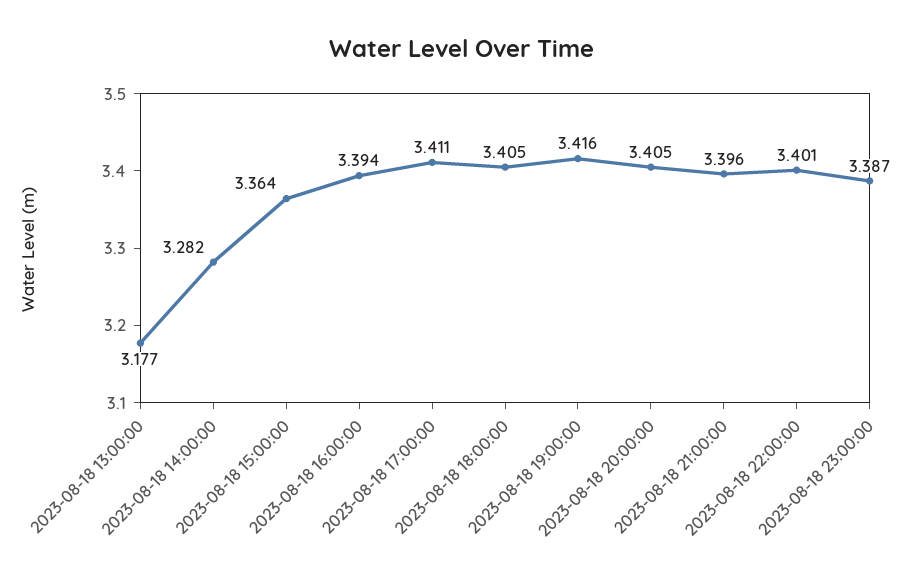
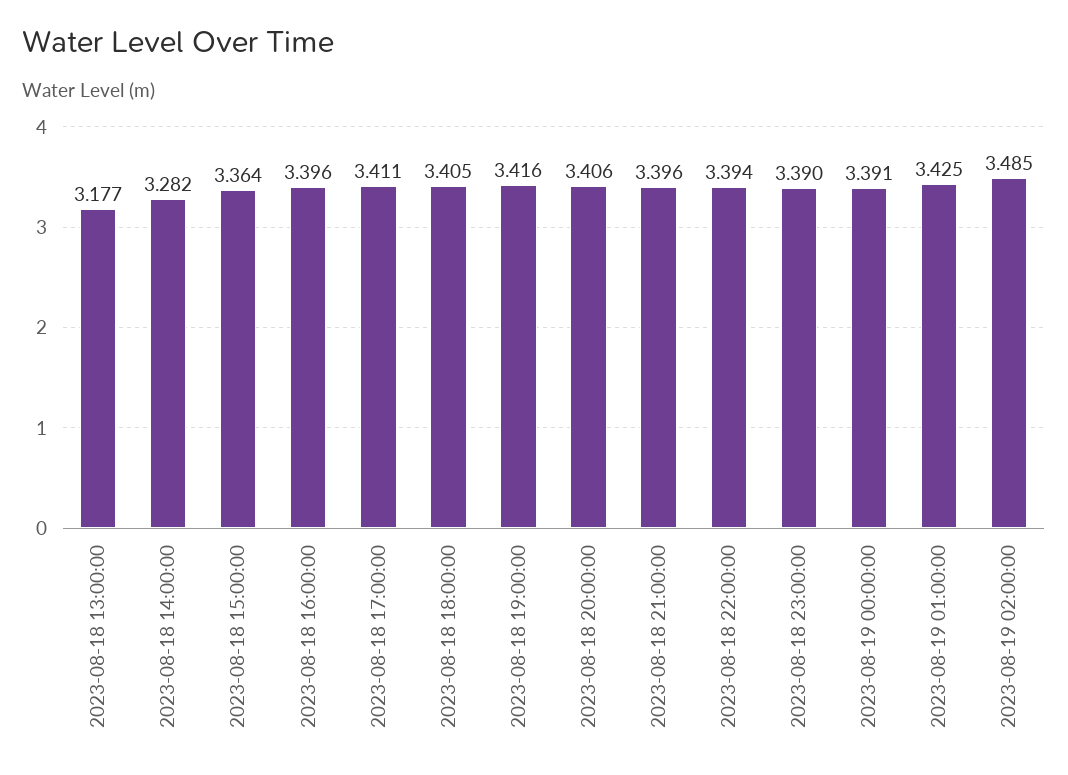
2023-08-18 16:00:00: 3.394 -> 3.396
2023-08-18 20:00:00: 3.405 -> 3.406
2023-08-18 22:00:00: 3.401 -> 3.394
2023-08-18 23:00:00: 3.387 -> 3.39
2023-08-19 00:00:00: none -> 3.391
2023-08-19 01:00:00: none -> 3.425
2023-08-19 02:00:00: none -> 3.485

